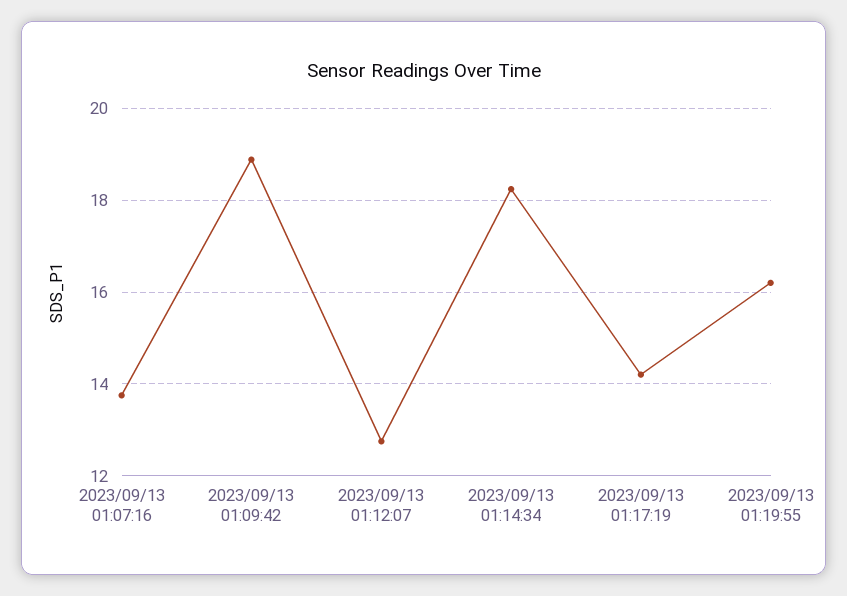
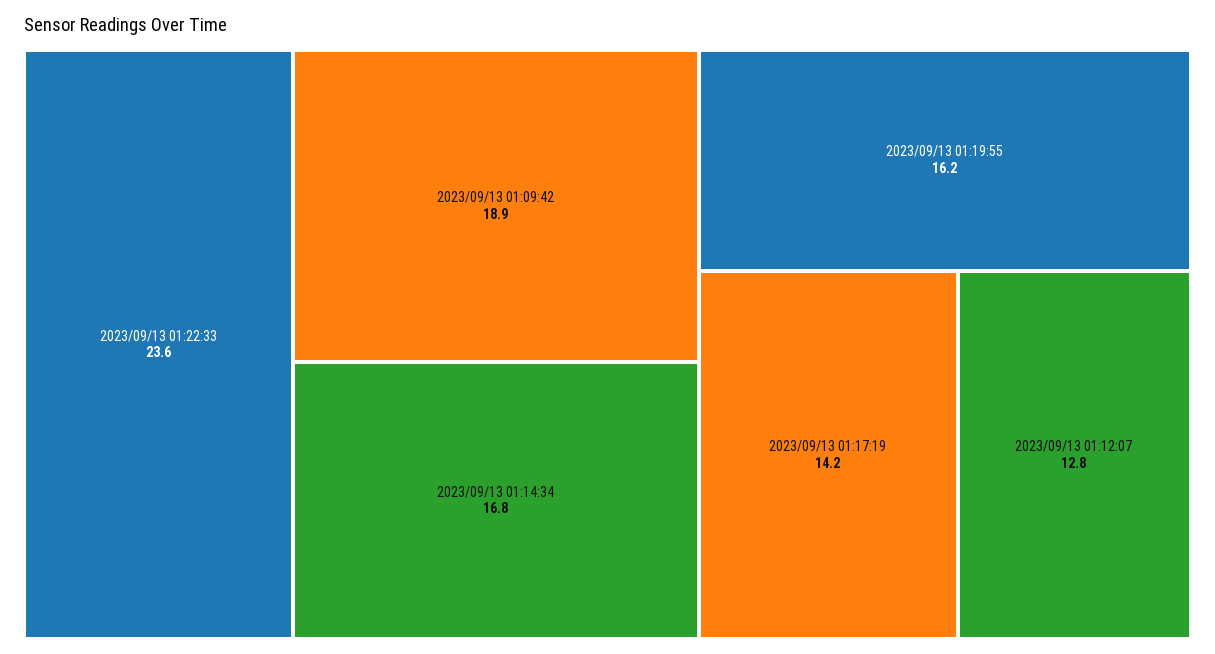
2023/09/13 01:07:16: 13.8 -> none
2023/09/13 01:14:34: 18.2 -> 16.8
2023/09/13 01:22:33: none -> 23.6

